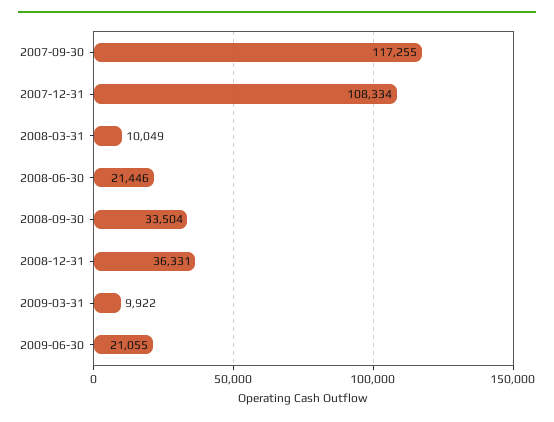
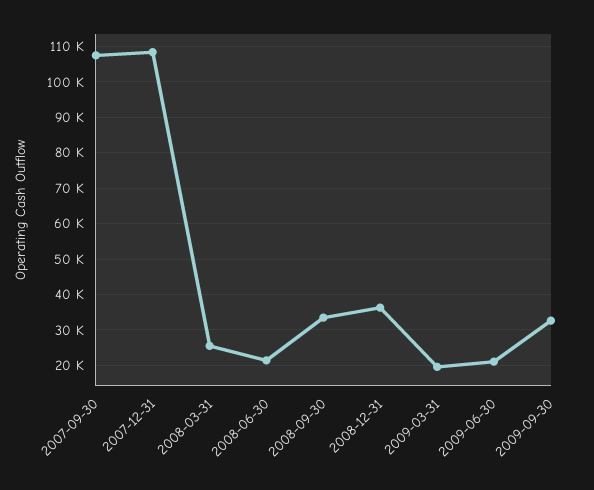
2007-09-30: 117255 -> 108000
2008-03-31: 10049 -> 26000
2009-03-31: 9922 -> 20000
2009-09-30: none -> 32000

